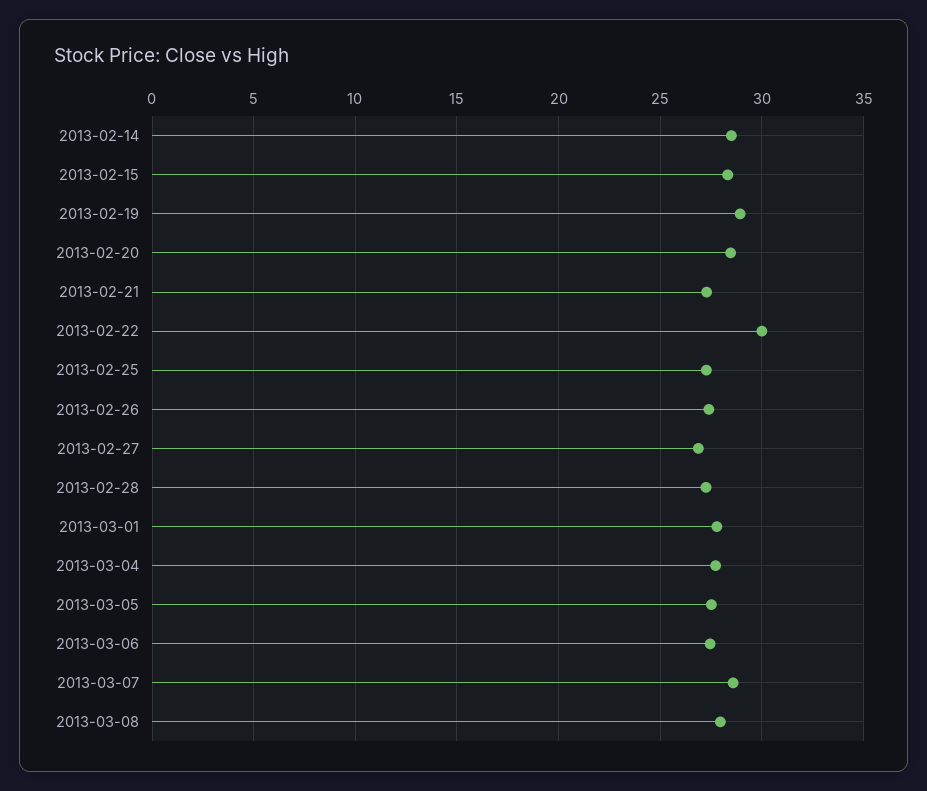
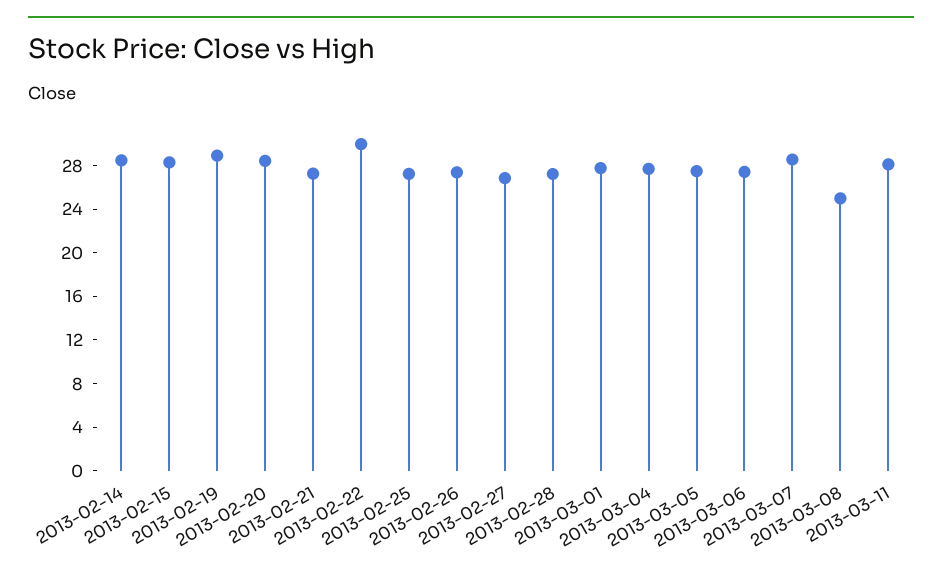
2013-03-08: 28 -> 25
2013-03-11: none -> 28

